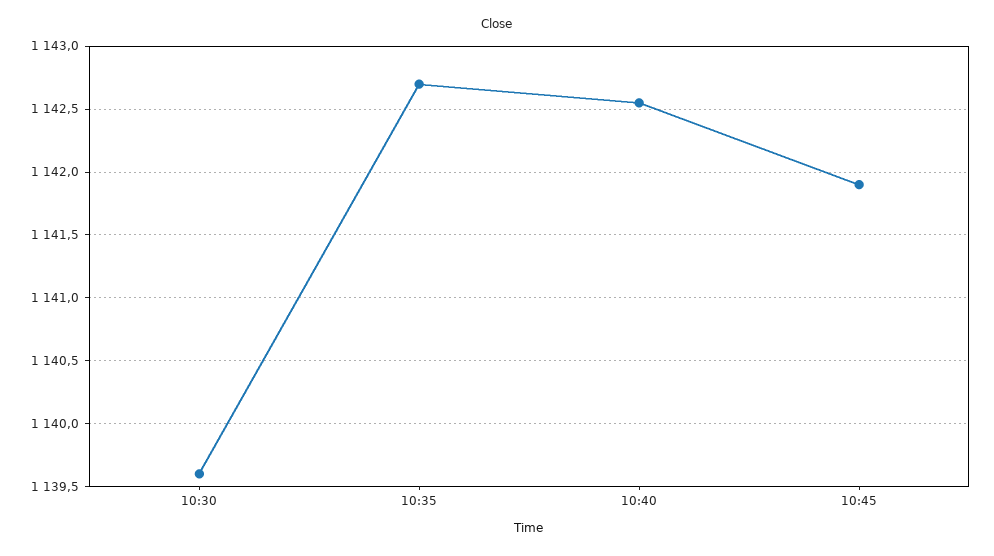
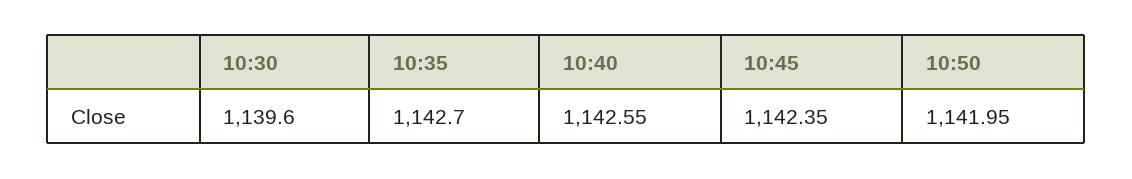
10:45: 1141.9 -> 1142.35
10:50: none -> 1141.95

